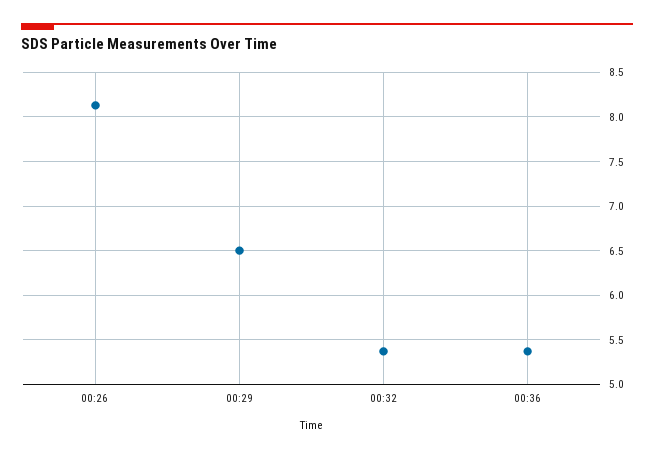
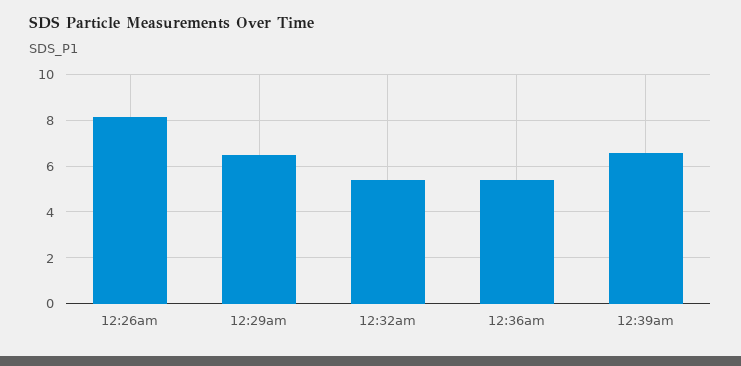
12:39am: none -> 6.5

